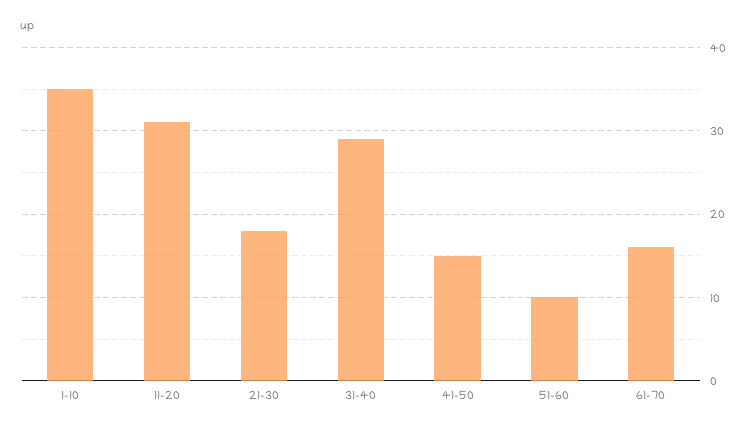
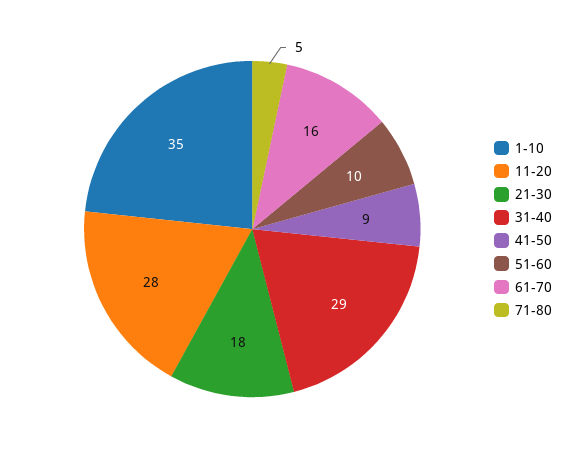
11-20: 31 -> 28
41-50: 15 -> 9
71-80: none -> 5

